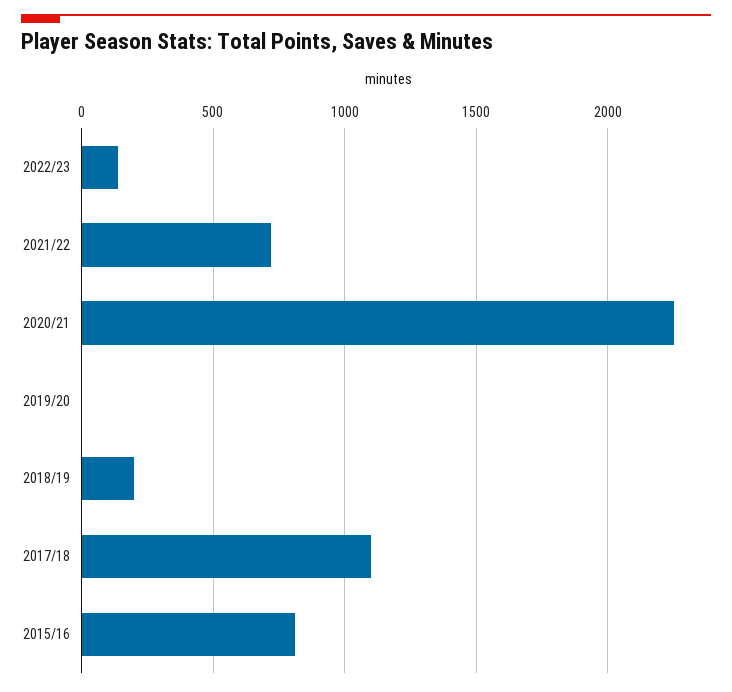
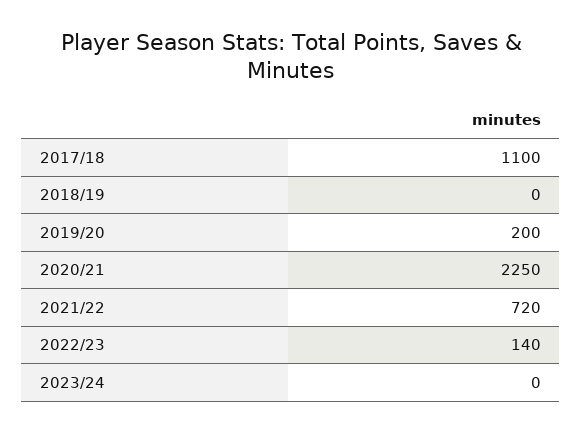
2019/20: 0 -> 200
2018/19: 200 -> 0
2015/16: 800 -> none
2023/24: none -> 0

